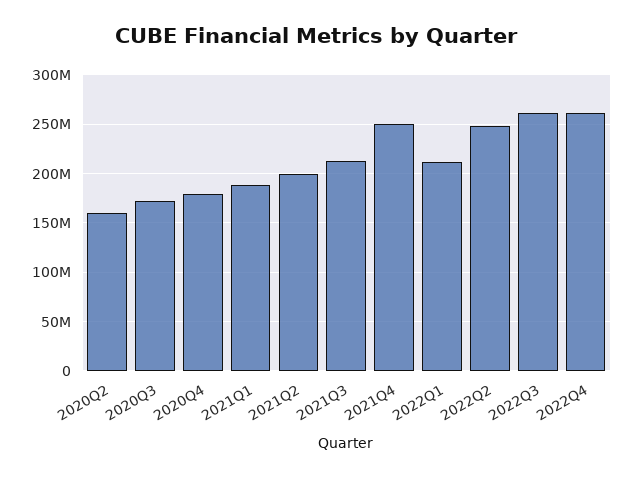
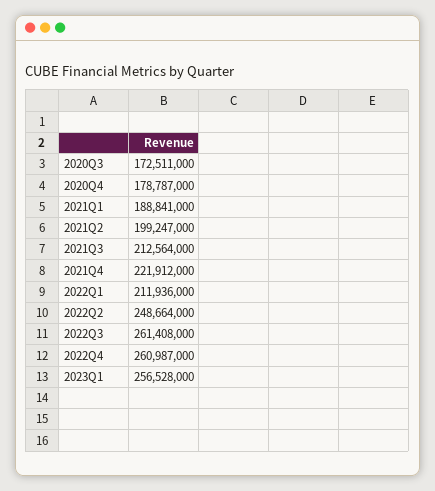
2020Q2: 160000000 -> none
2021Q4: 250000000 -> 221912000
2023Q1: none -> 256528000

